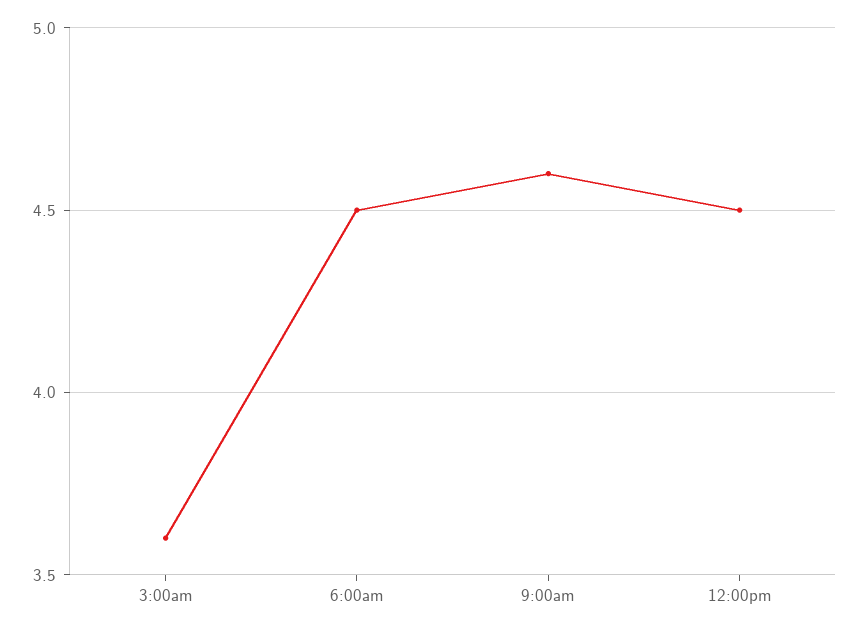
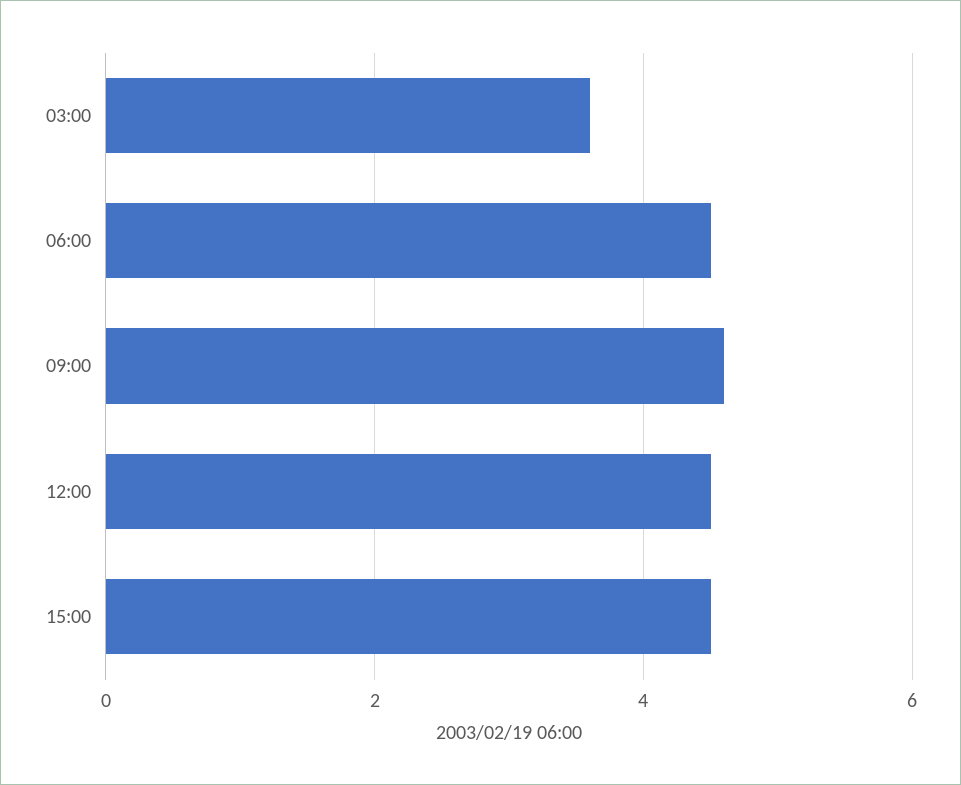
15:00: none -> 4.5

